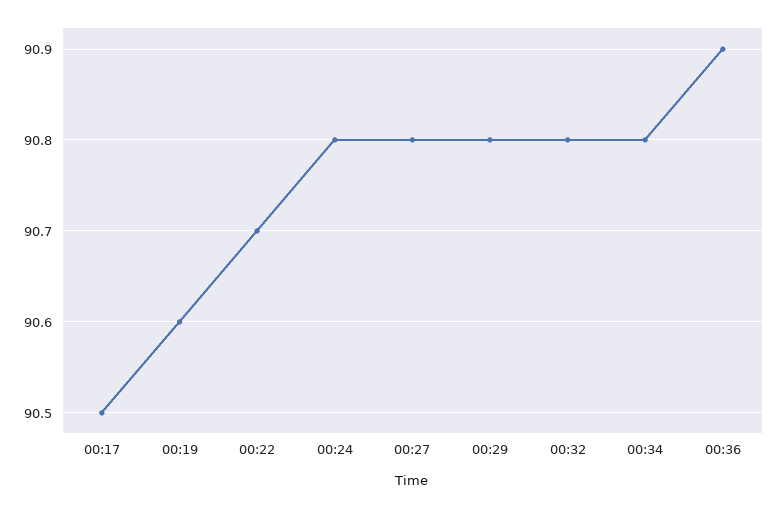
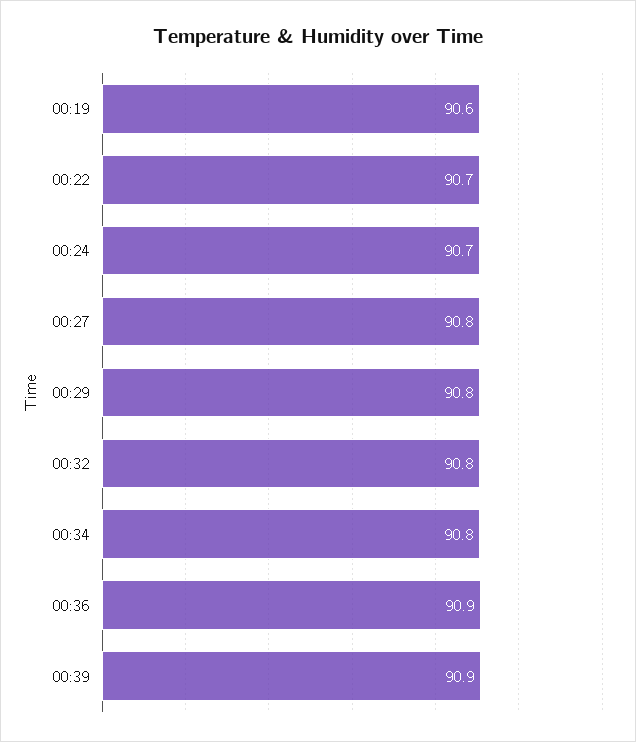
00:17: 90.5 -> none
00:24: 90.8 -> 90.7
00:39: none -> 90.9

